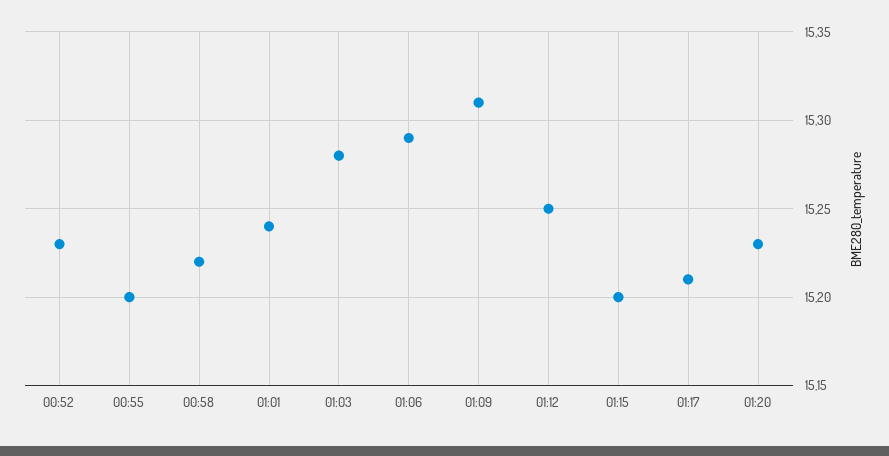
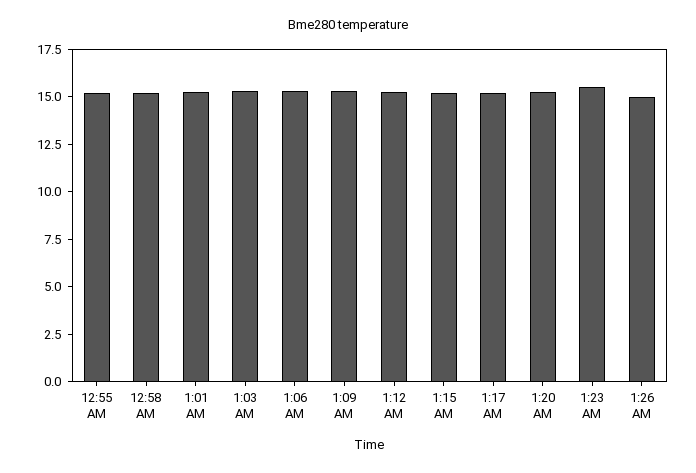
00:52: 15.23 -> none
1:23 AM: none -> 15.5
1:26 AM: none -> 15

